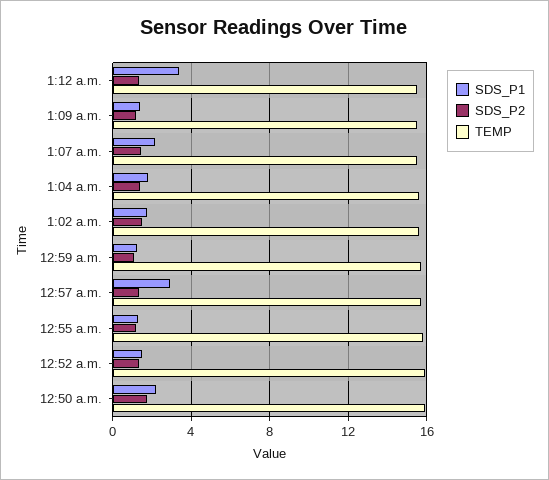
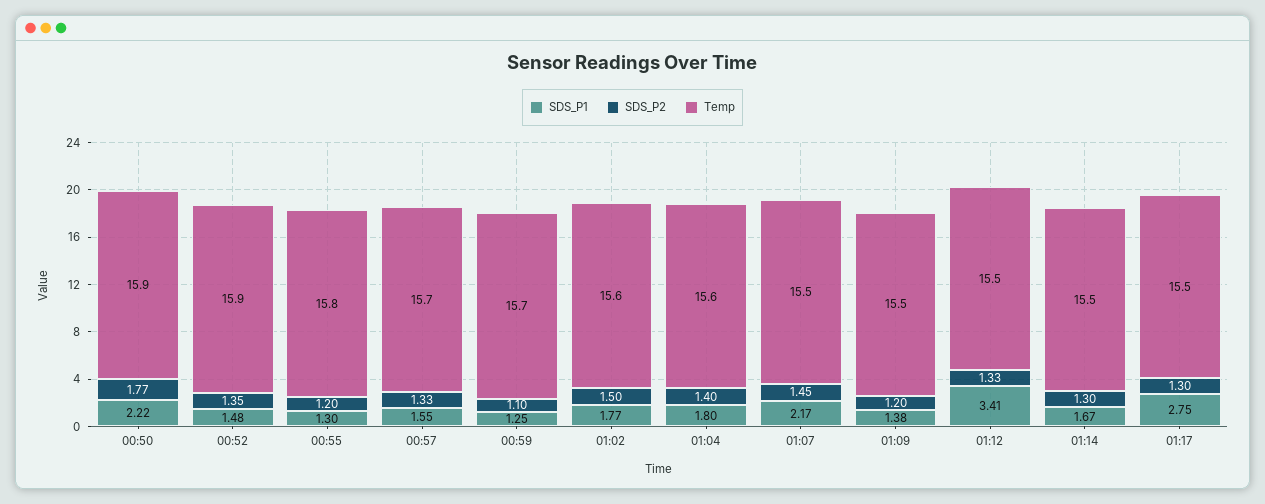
SDS_P1, 12:57 a.m.: 3 -> 1.55
SDS_P1, 01:14: none -> 1.67
SDS_P2, 01:14: none -> 1.3
TEMP, 01:14: none -> 15.5
SDS_P1, 01:17: none -> 2.75
SDS_P2, 01:17: none -> 1.3
TEMP, 01:17: none -> 15.5

